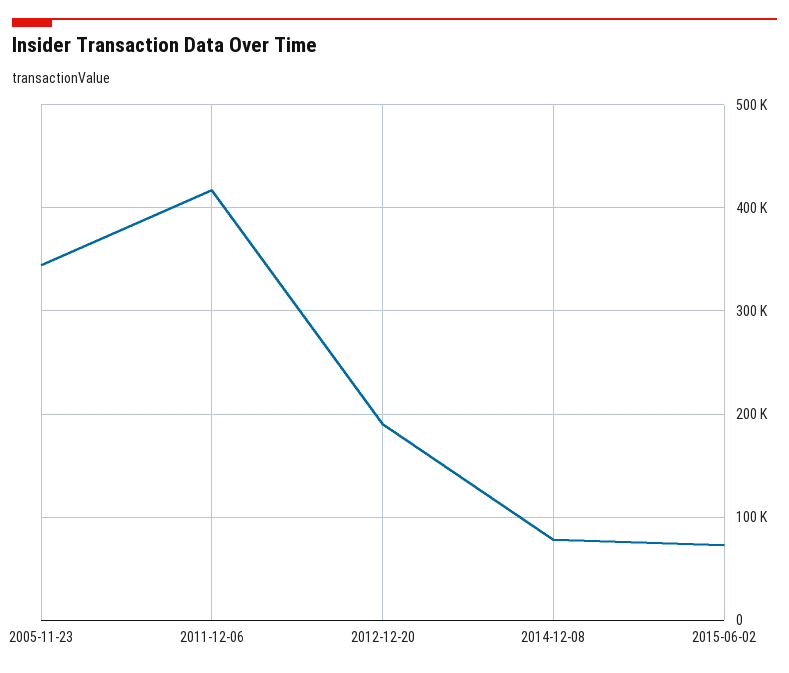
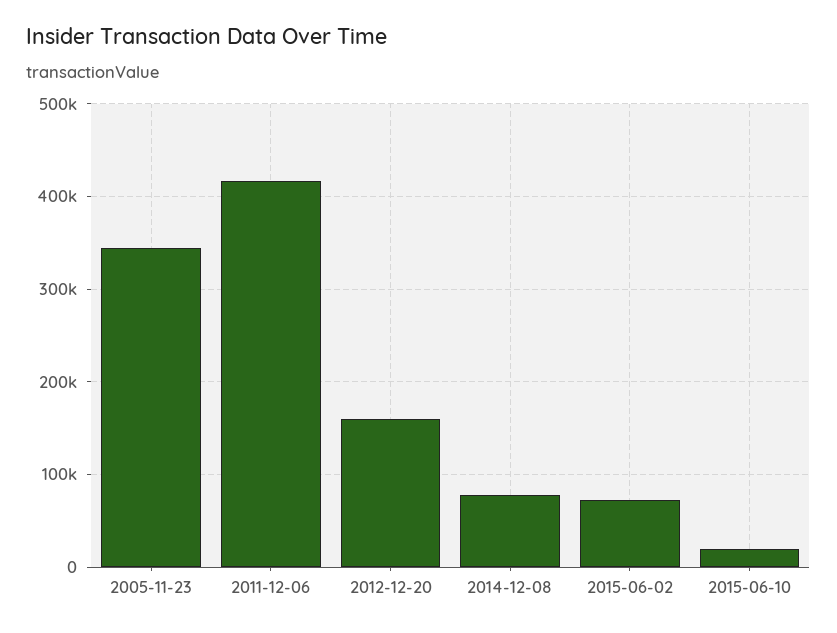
2012-12-20: 190000 -> 160000
2015-06-10: none -> 20000

